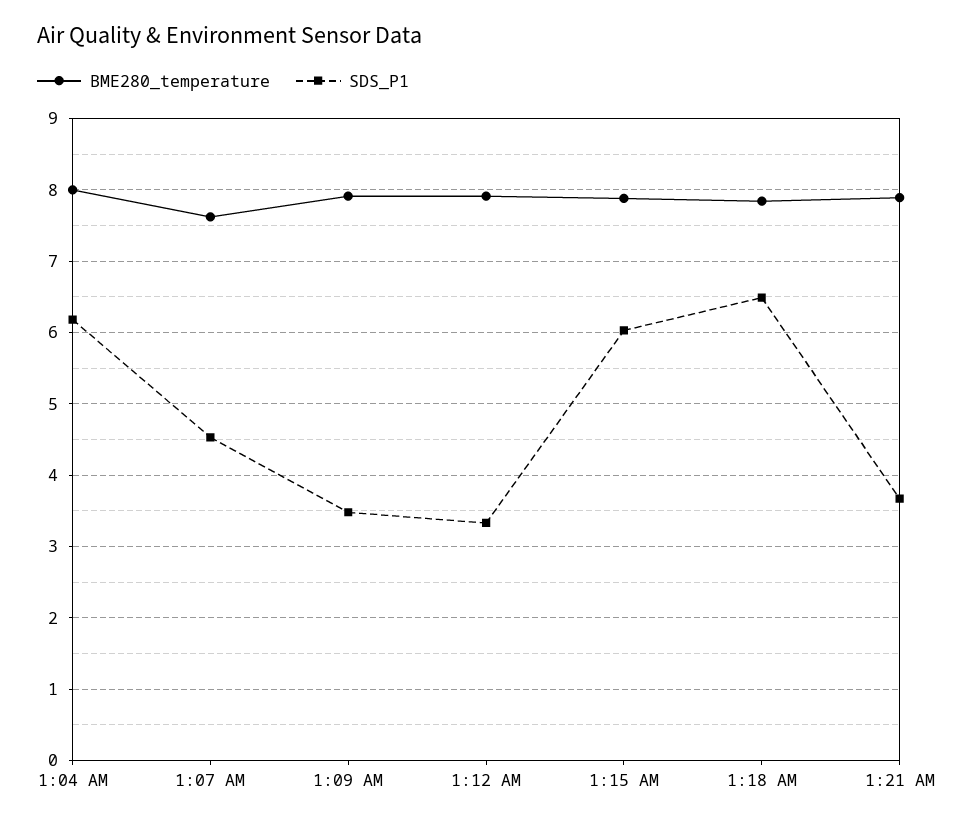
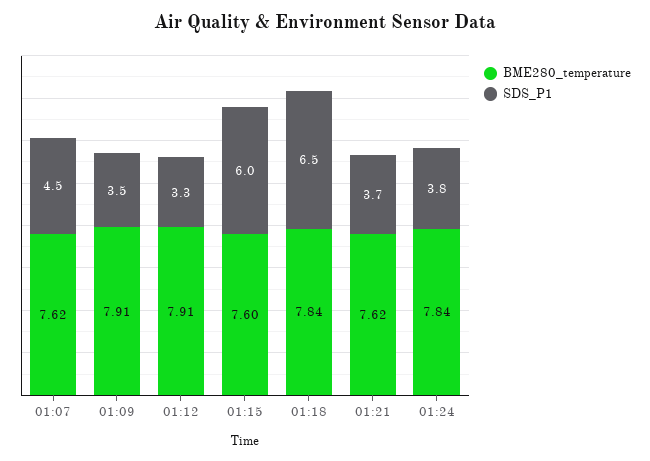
BME280_temperature, 1:04 AM: 8 -> none
SDS_P1, 1:04 AM: 6.2 -> none
BME280_temperature, 1:15 AM: 7.9 -> 7.6
BME280_temperature, 1:21 AM: 7.9 -> 7.62
BME280_temperature, 01:24: none -> 7.84
SDS_P1, 01:24: none -> 3.8

